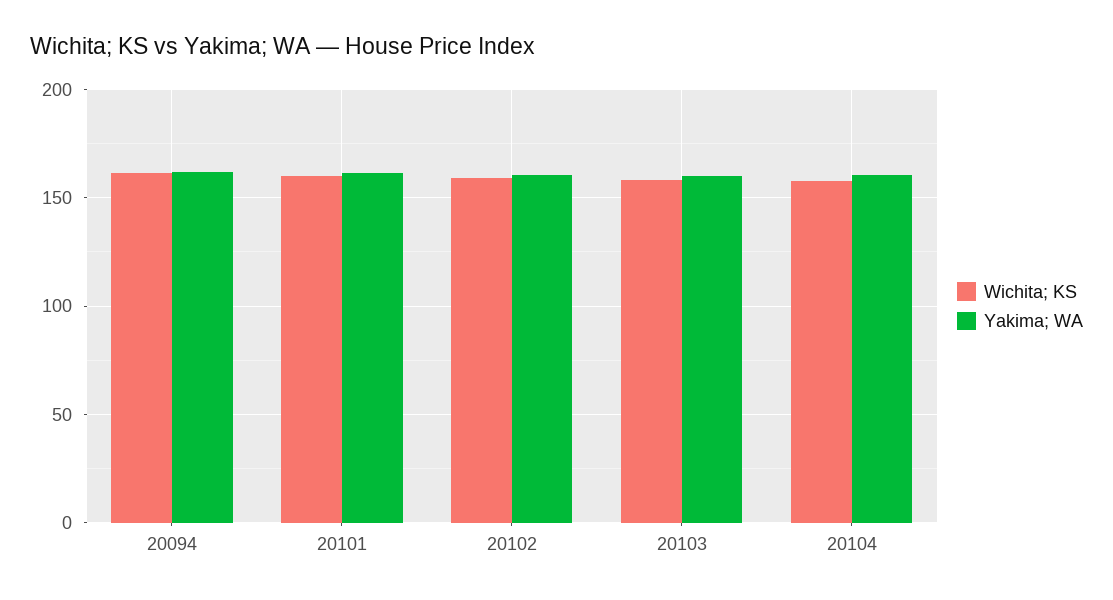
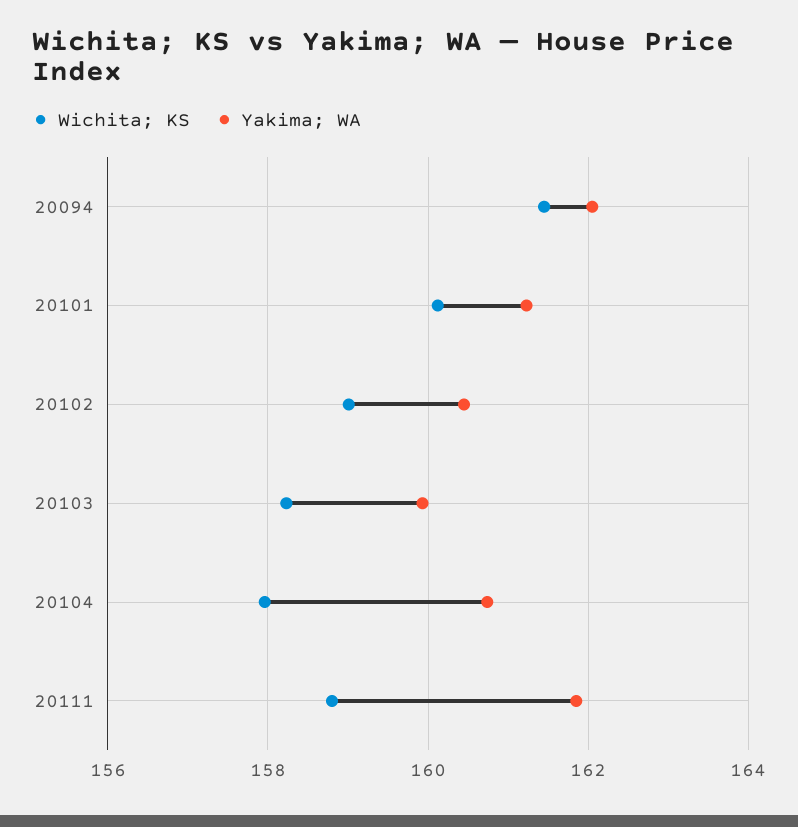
Wichita; KS, 20111: none -> 158.8
Yakima; WA, 20111: none -> 161.8

